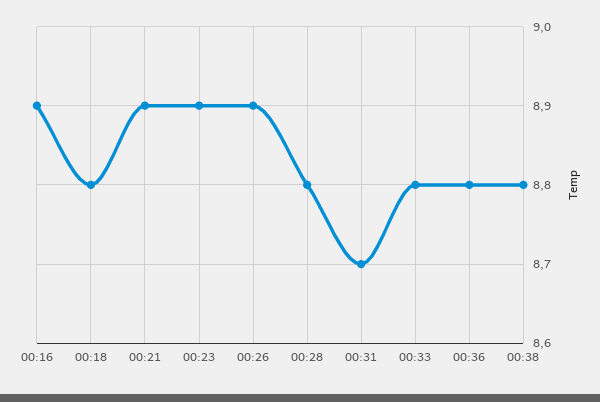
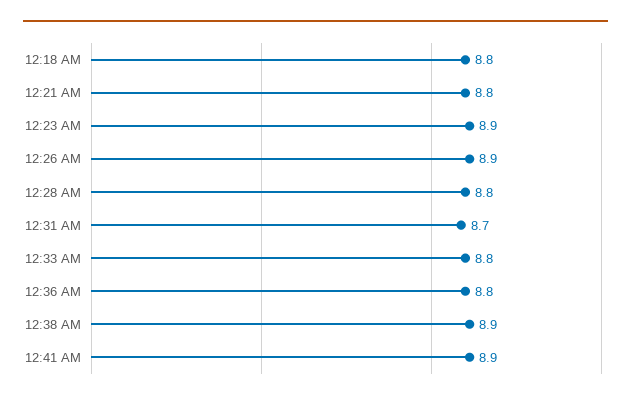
00:16: 8.9 -> none
00:21: 8.9 -> 8.8
00:38: 8.8 -> 8.9
12:41 AM: none -> 8.9

